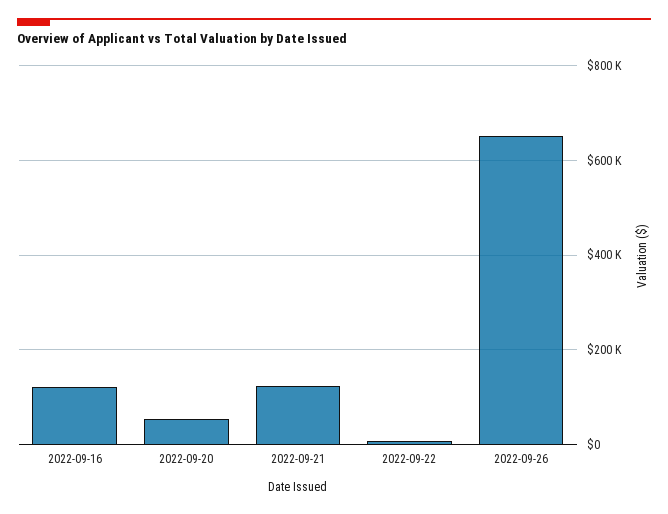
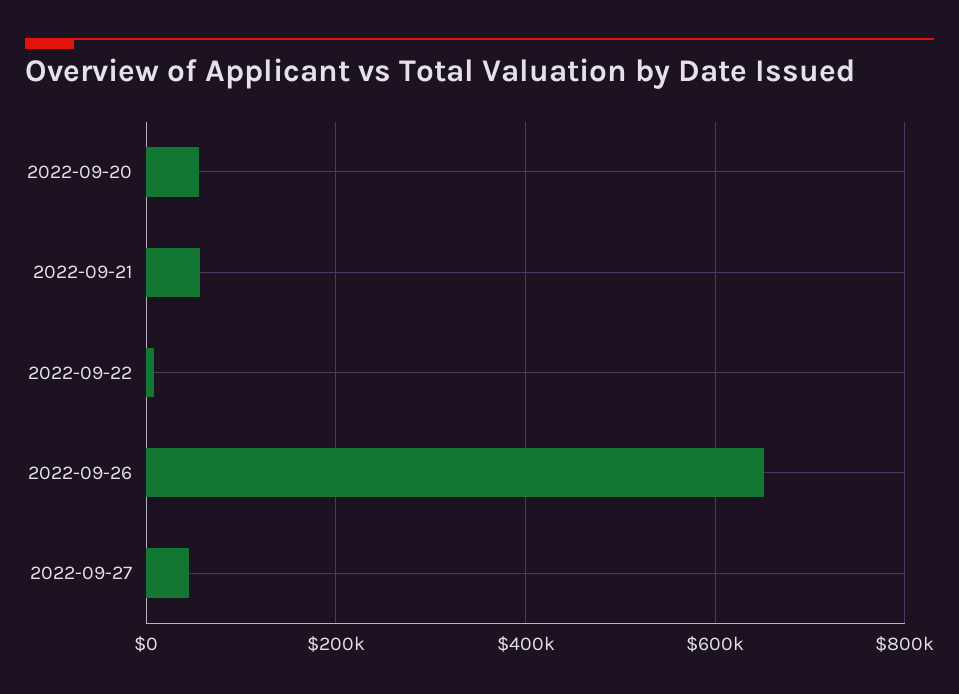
2022-09-16: 120000 -> none
2022-09-21: 120000 -> 60000
2022-09-27: none -> 40000

